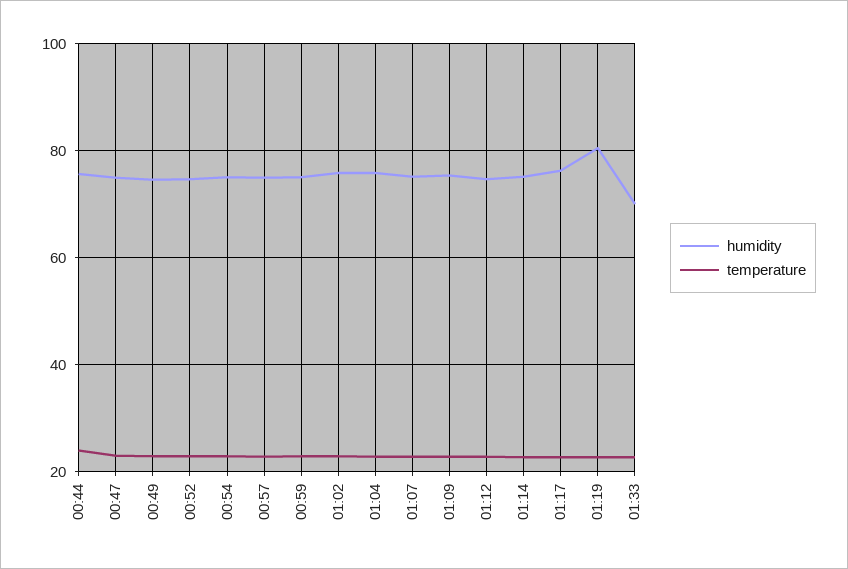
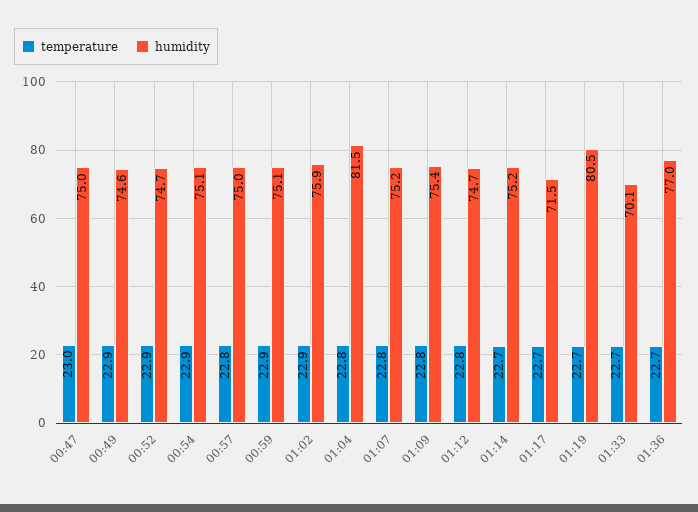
humidity, 00:44: 76 -> none
temperature, 00:44: 24 -> none
humidity, 01:04: 76 -> 81.5
humidity, 01:17: 76 -> 71.5
temperature, 01:36: none -> 22.7
humidity, 01:36: none -> 77

